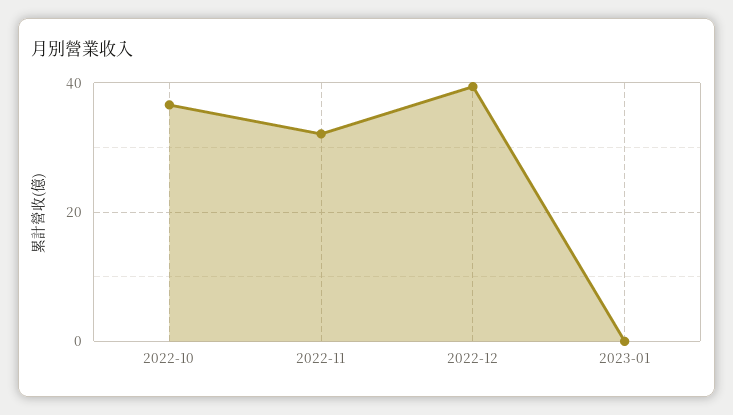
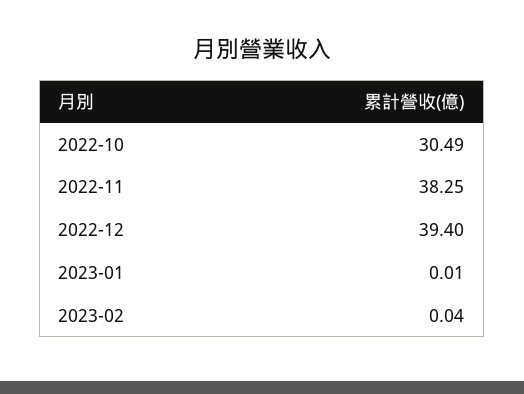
2022-10: 36 -> 30.49
2022-11: 32 -> 38.25
2023-02: none -> 0.04

